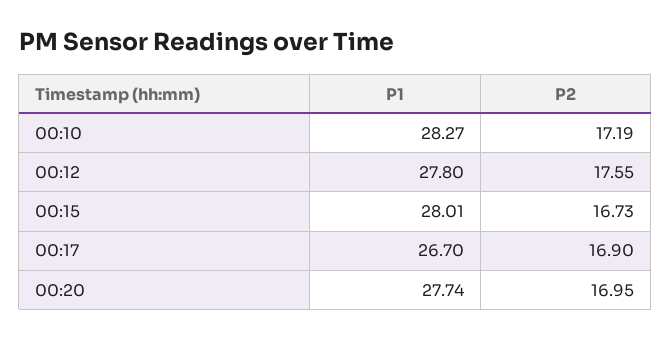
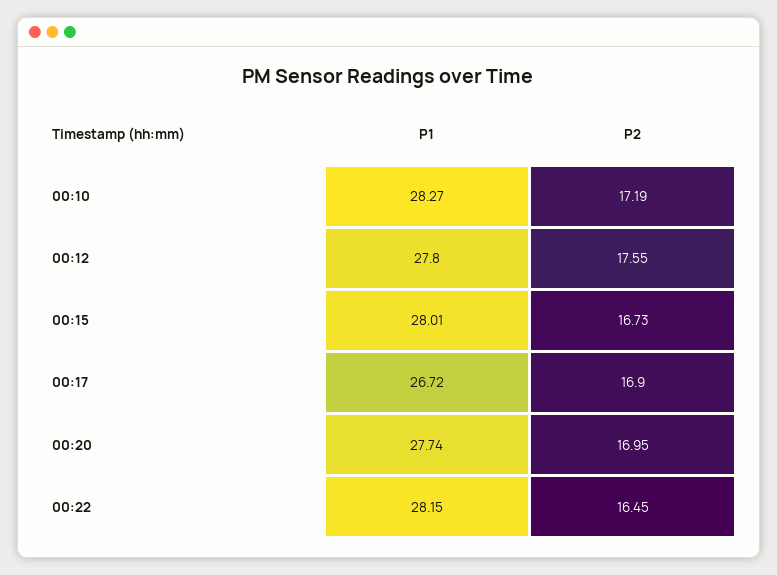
P1, 00:17: 26.7 -> 26.72
P1, 00:22: none -> 28.15
P2, 00:22: none -> 16.45

